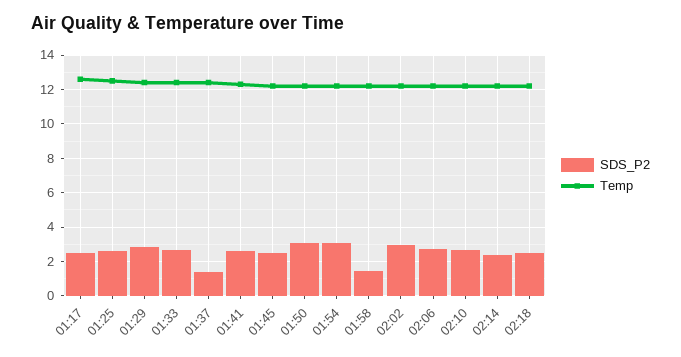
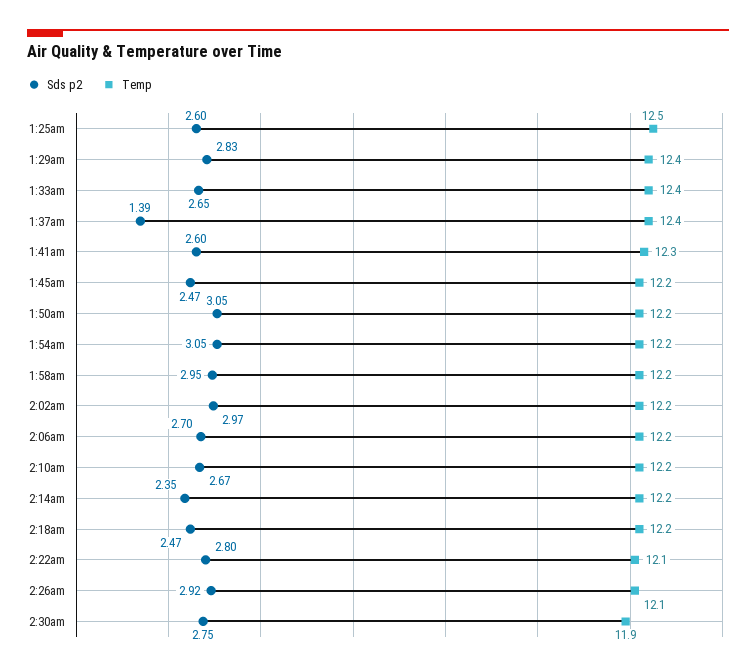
SDS_P2, 01:17: 2.5 -> none
Temp, 01:17: 12.5 -> none
SDS_P2, 01:58: 1.5 -> 2.95
SDS_P2, 2:22am: none -> 2.8
Temp, 2:22am: none -> 12.1
SDS_P2, 2:26am: none -> 2.92
Temp, 2:26am: none -> 12.1
SDS_P2, 2:30am: none -> 2.75
Temp, 2:30am: none -> 11.9

